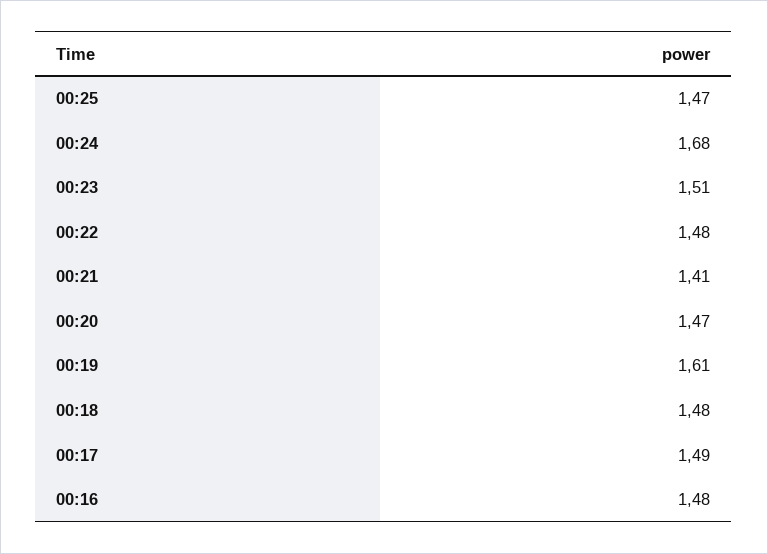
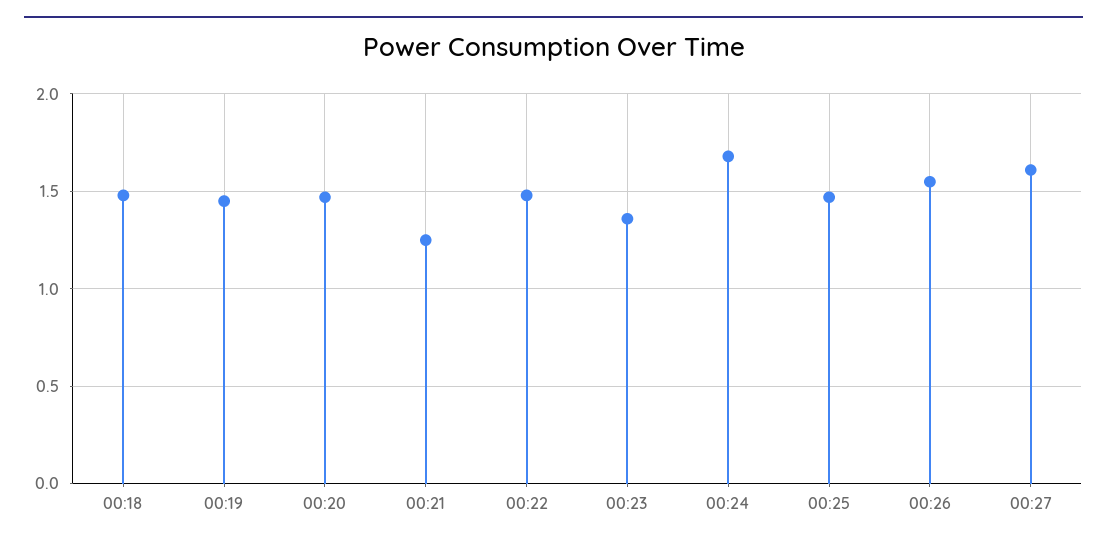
00:23: 1.51 -> 1.35
00:21: 1.41 -> 1.25
00:19: 1.61 -> 1.45
00:17: 1.49 -> none
00:16: 1.48 -> none
00:26: none -> 1.55
00:27: none -> 1.6

